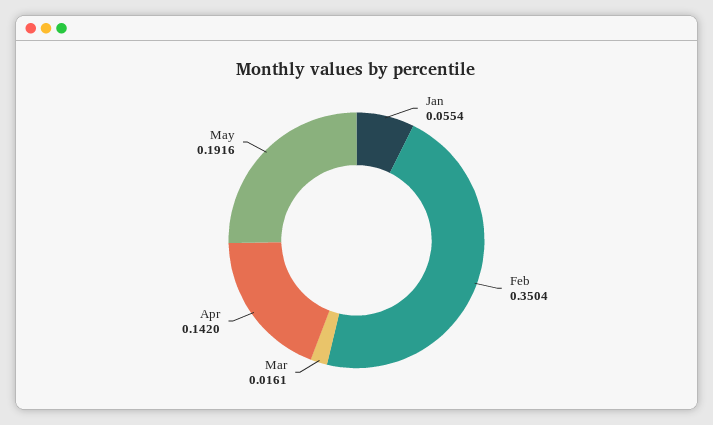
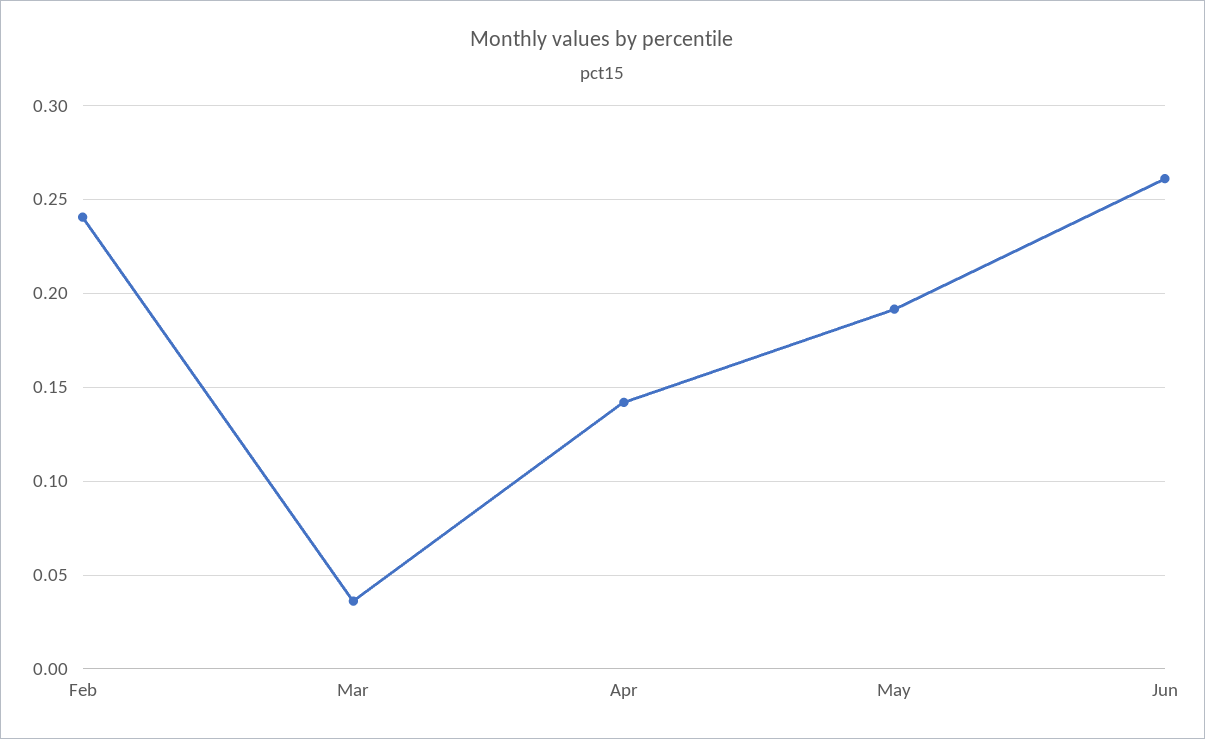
Jan: 0.0554 -> none
Feb: 0.3504 -> 0.24
Mar: 0.0161 -> 0.035
Jun: none -> 0.26

